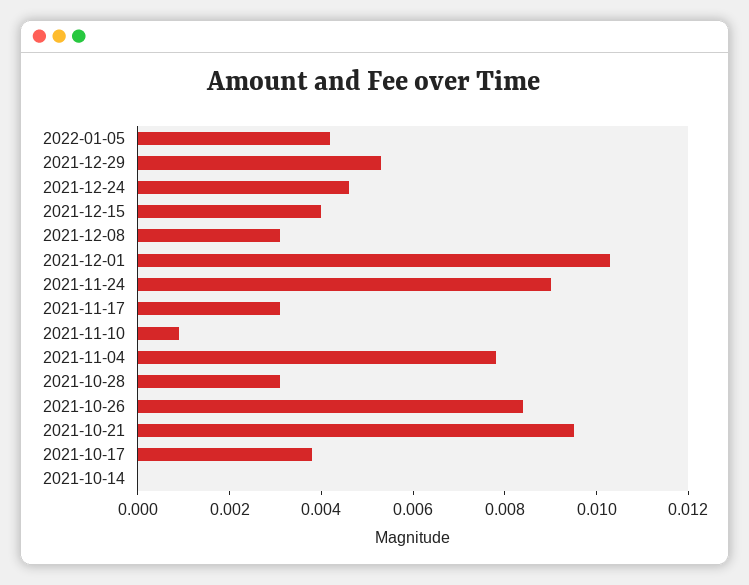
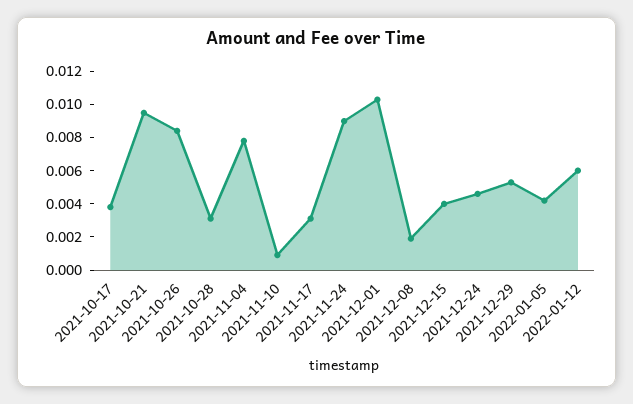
2021-12-08: 0.003 -> 0.002
2021-10-14: 0 -> none
2022-01-12: none -> 0.006

